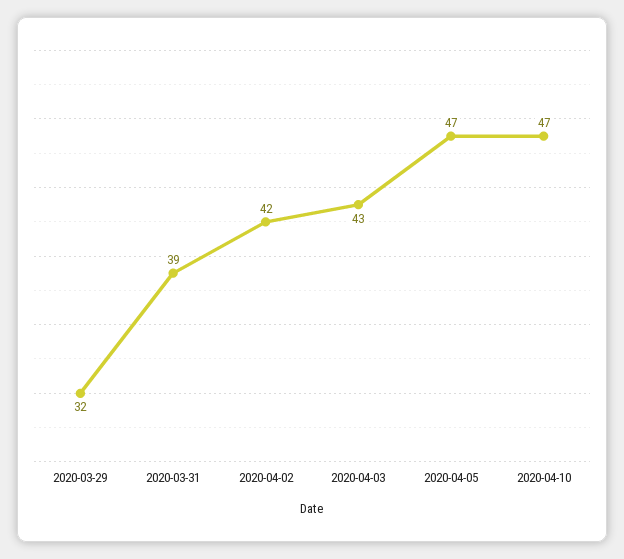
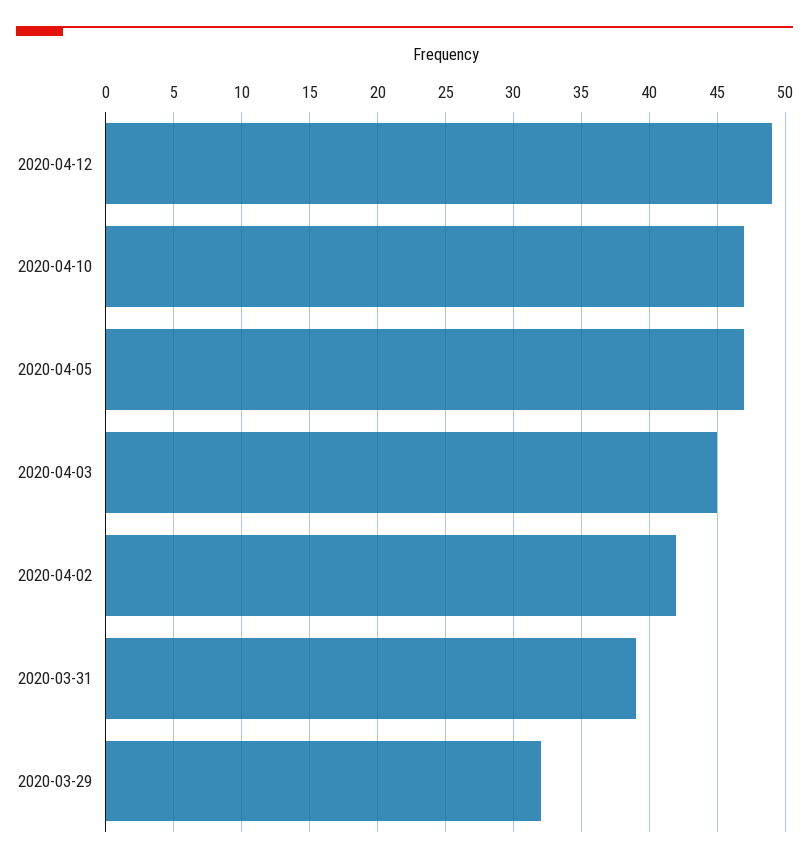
2020-04-03: 43 -> 45
2020-04-12: none -> 49

